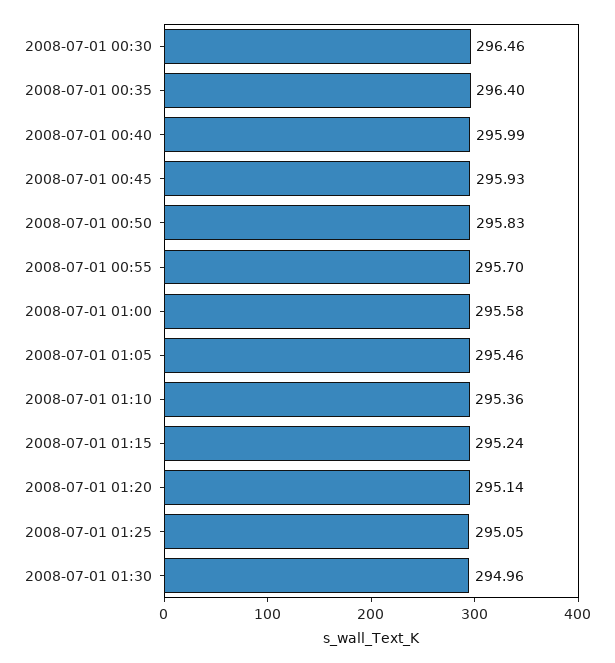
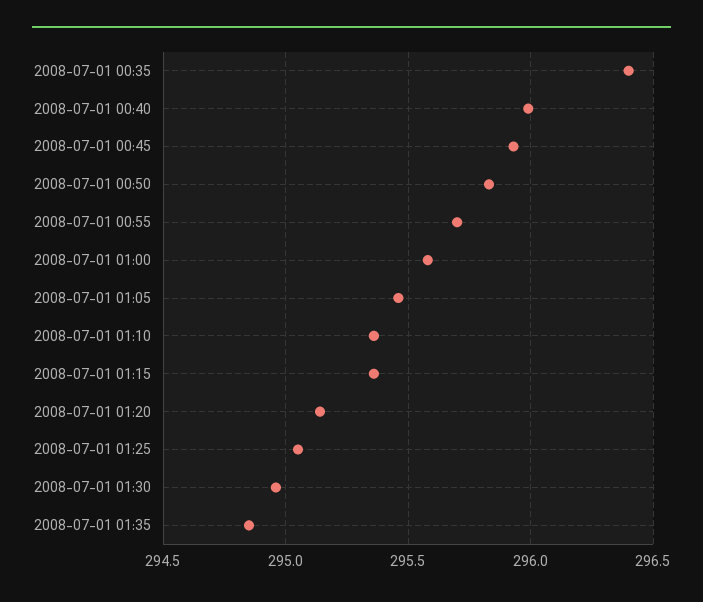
2008-07-01 00:30: 296.46 -> none
2008-07-01 01:15: 295.24 -> 295.35
2008-07-01 01:35: none -> 294.85

